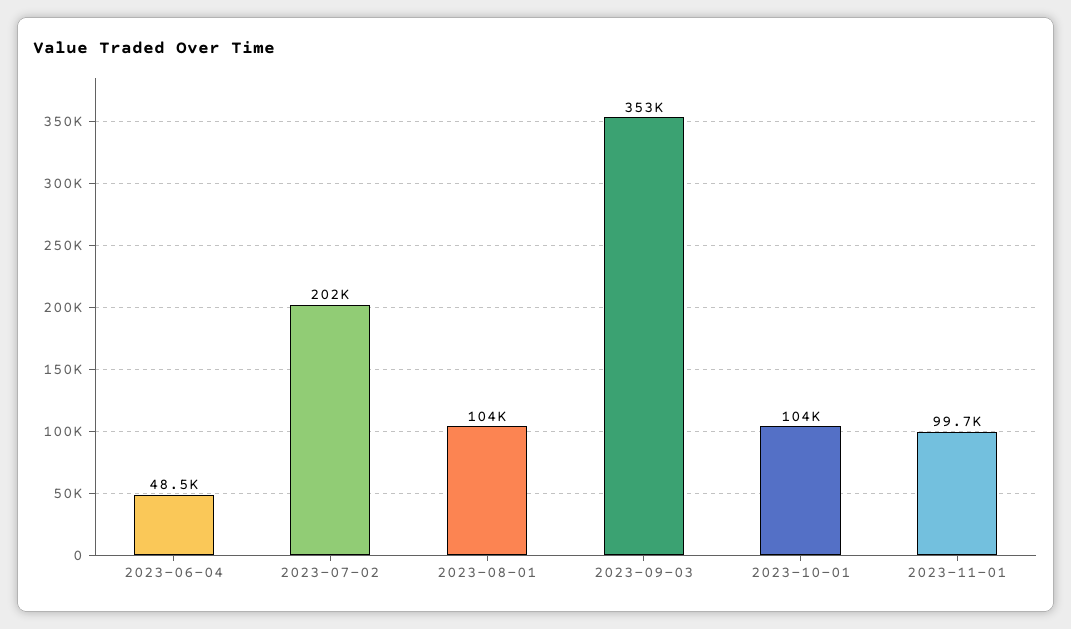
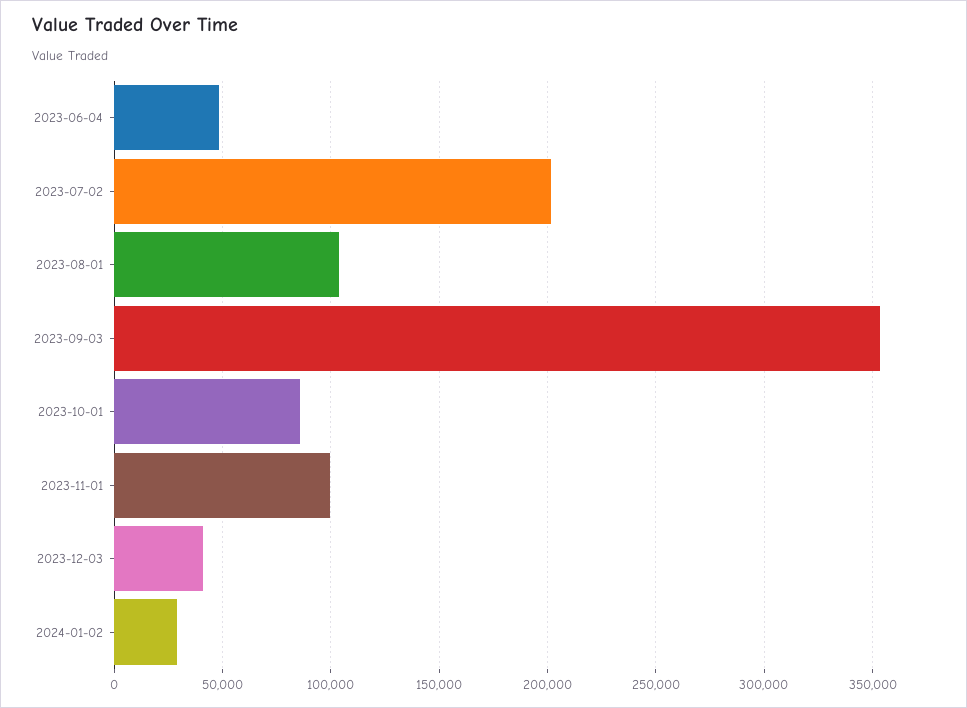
2023-10-01: 104000 -> 85000
2023-12-03: none -> 40000
2024-01-02: none -> 30000

